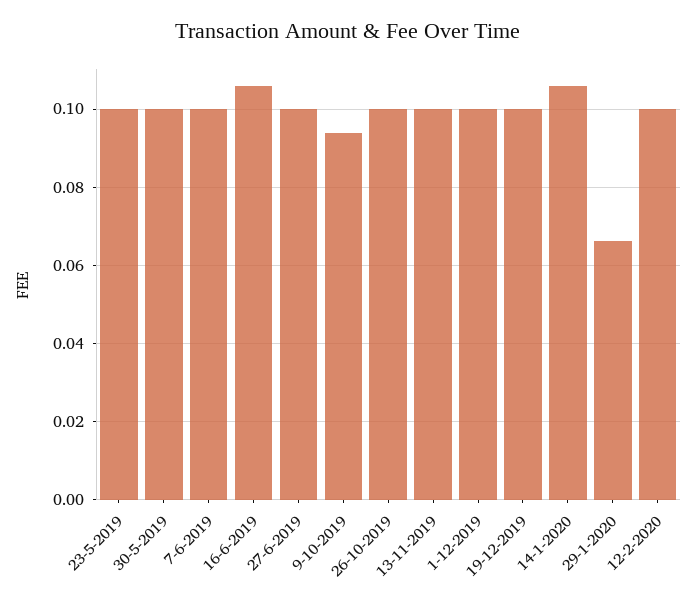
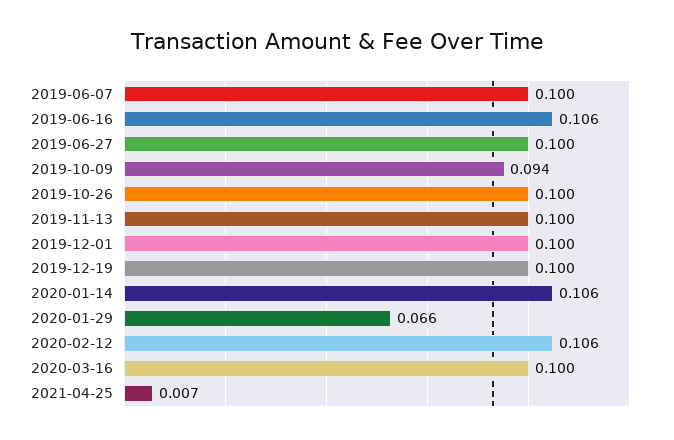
23-5-2019: 0.1 -> none
30-5-2019: 0.1 -> none
12-2-2020: 0.1 -> 0.106
2020-03-16: none -> 0.1
2021-04-25: none -> 0.007

